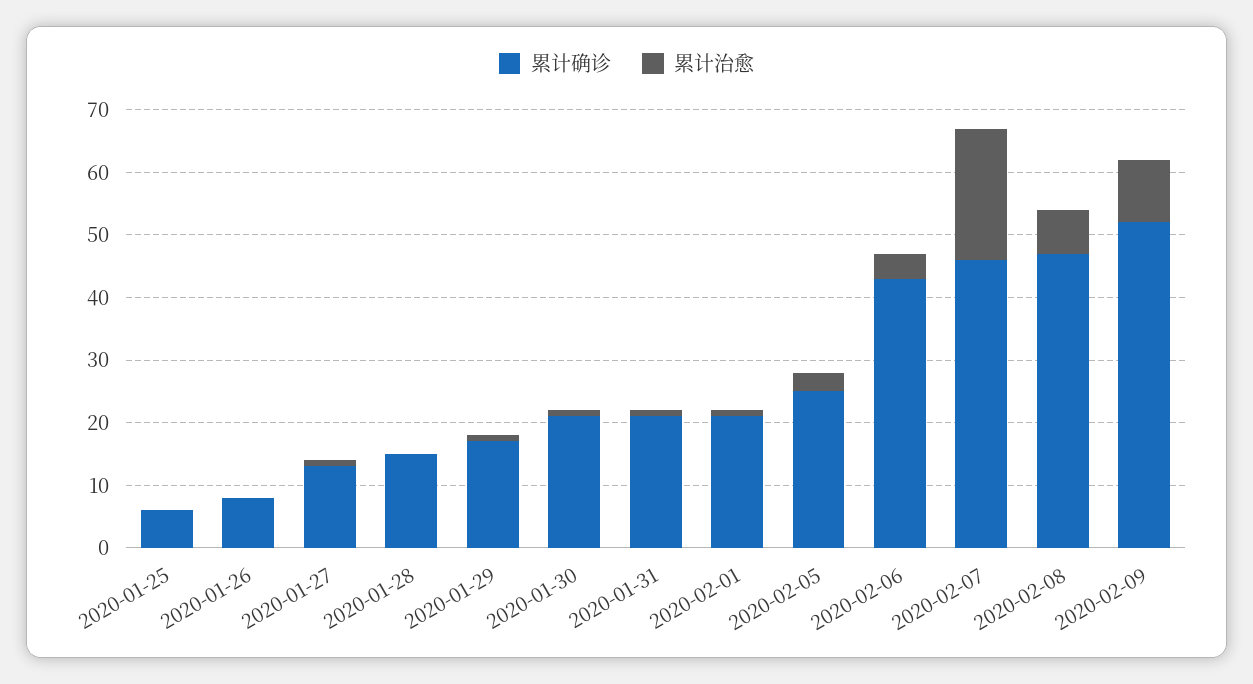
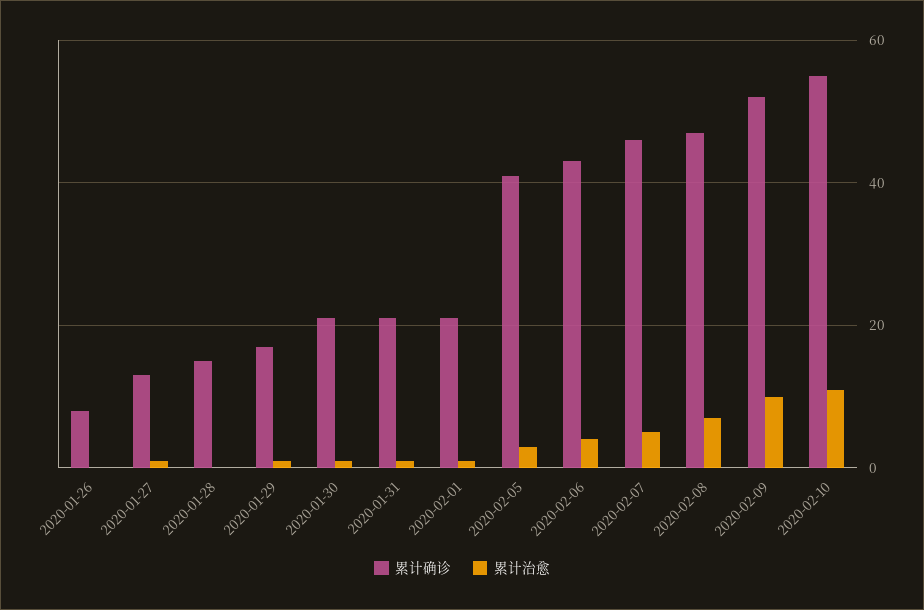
累计确诊, 2020-01-25: 5 -> none
累计治愈, 2020-01-25: 0 -> none
累计确诊, 2020-02-05: 25 -> 40
累计治愈, 2020-02-07: 20 -> 5
累计确诊, 2020-02-10: none -> 55
累计治愈, 2020-02-10: none -> 10

